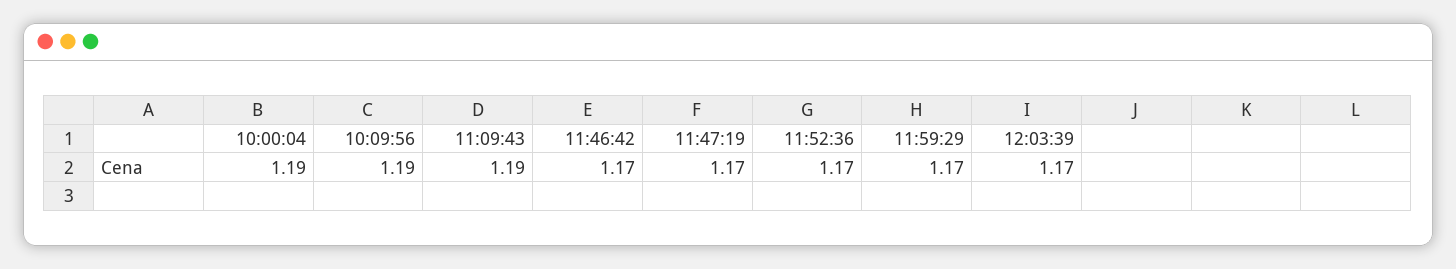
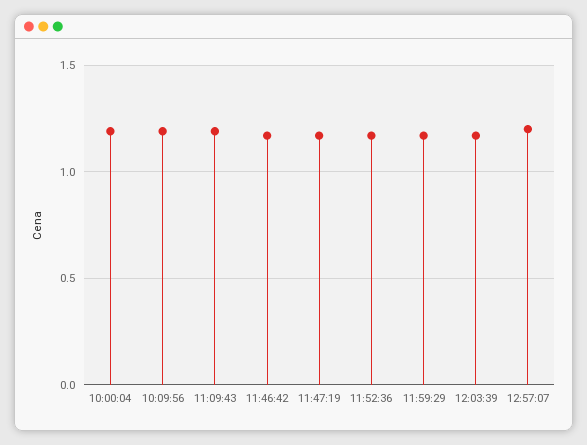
12:57:07: none -> 1.2

